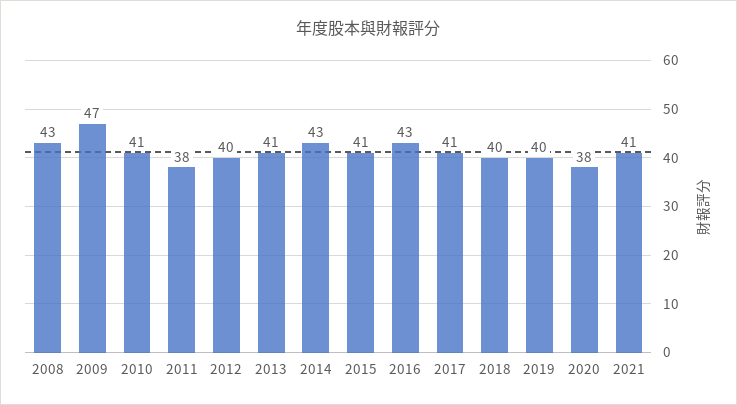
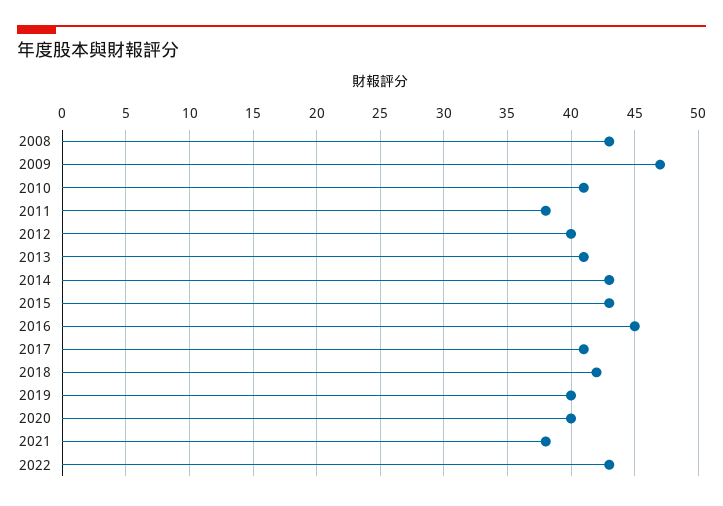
2015: 41 -> 43
2016: 43 -> 45
2018: 40 -> 42
2020: 38 -> 40
2021: 41 -> 38
2022: none -> 43

